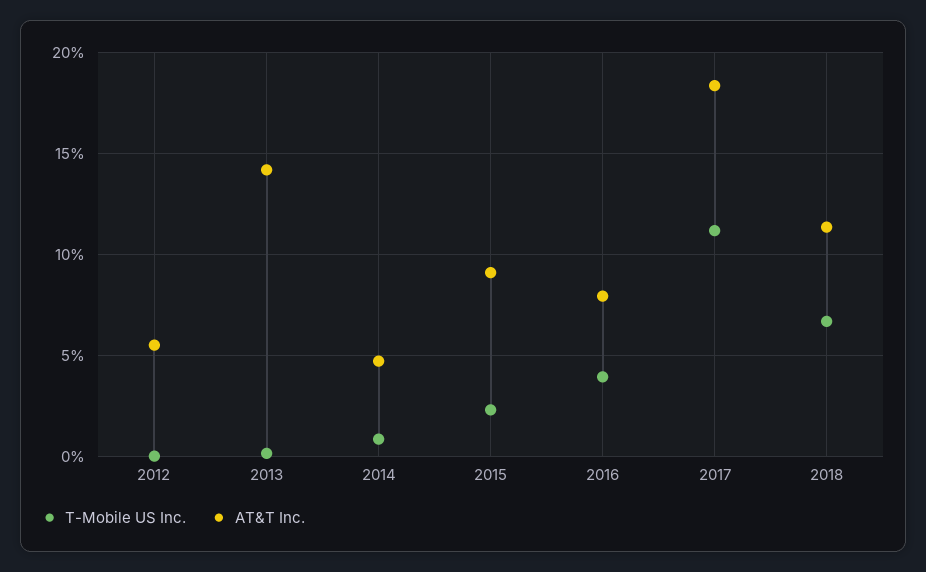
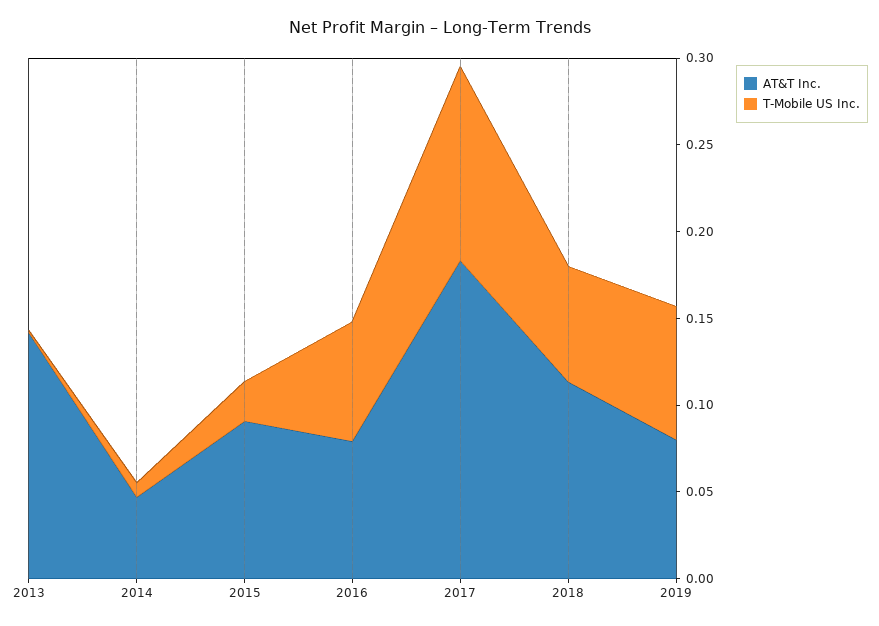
T-Mobile US Inc., 2012: 0 -> none
AT&T Inc., 2012: 0.055 -> none
T-Mobile US Inc., 2016: 0.04 -> 0.07
AT&T Inc., 2019: none -> 0.08
T-Mobile US Inc., 2019: none -> 0.08

